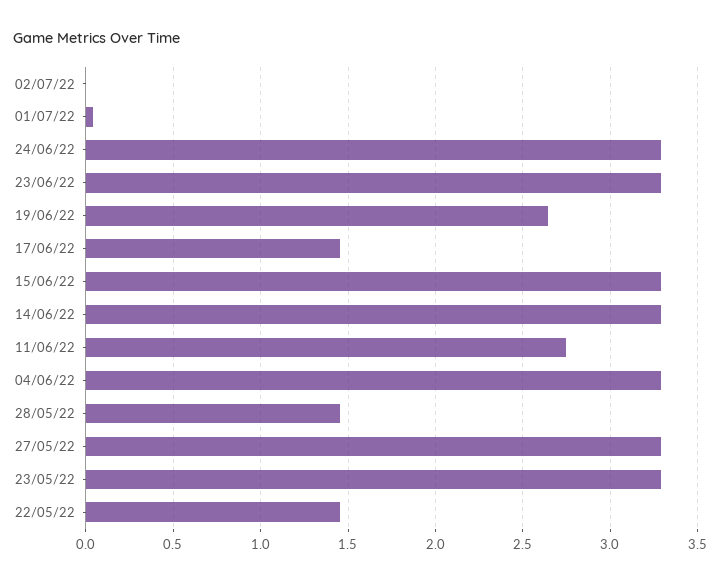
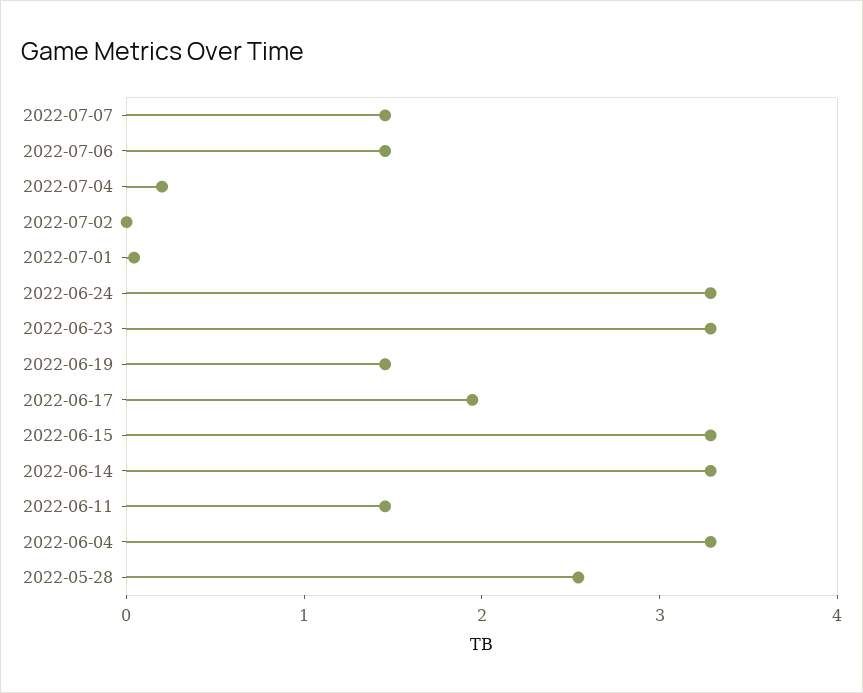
19/06/22: 2.65 -> 1.4
17/06/22: 1.45 -> 2
11/06/22: 2.75 -> 1.4
28/05/22: 1.45 -> 2.6
27/05/22: 3.3 -> none
23/05/22: 3.3 -> none
22/05/22: 1.45 -> none
2022-07-07: none -> 1.4
2022-07-06: none -> 1.4
2022-07-04: none -> 0.2

